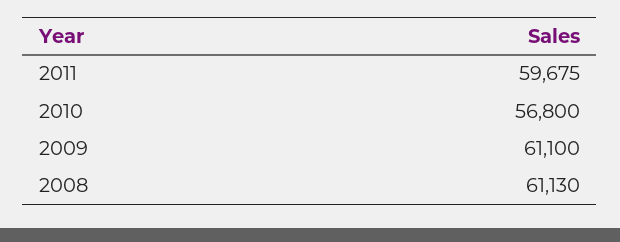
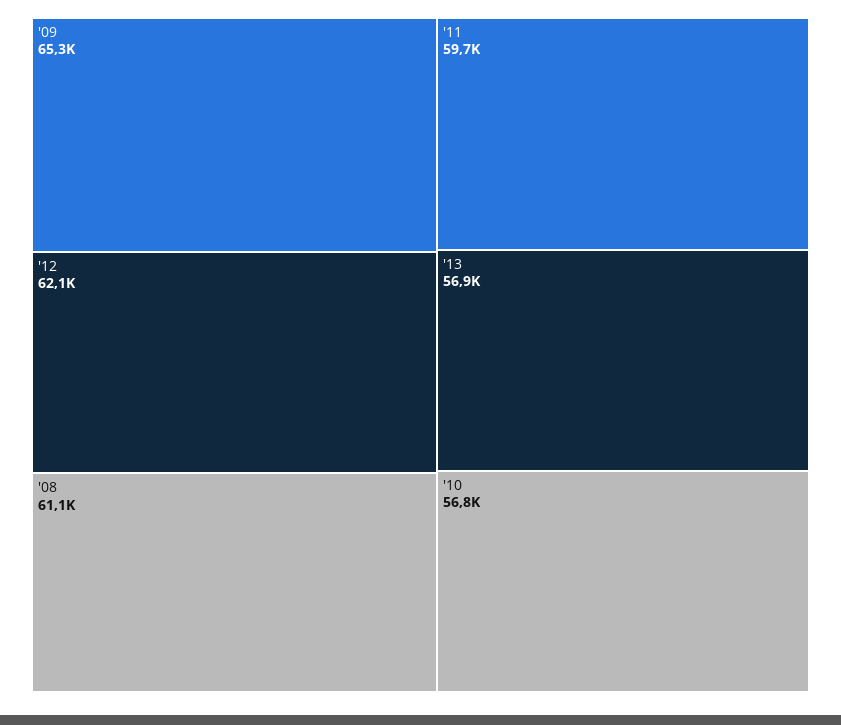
2009: 61100 -> 65300
'12: none -> 62100
'13: none -> 56900

